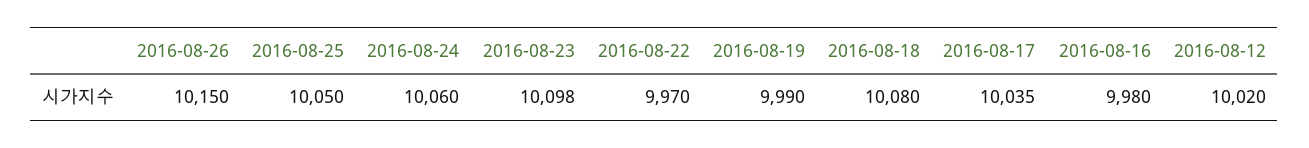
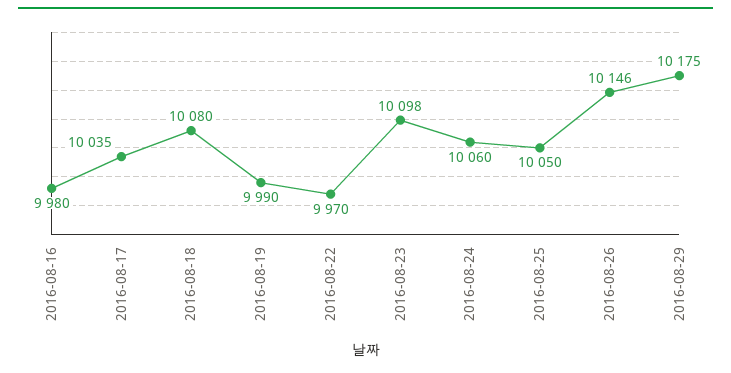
2016-08-26: 10150 -> 10146
2016-08-12: 10020 -> none
2016-08-29: none -> 10175

